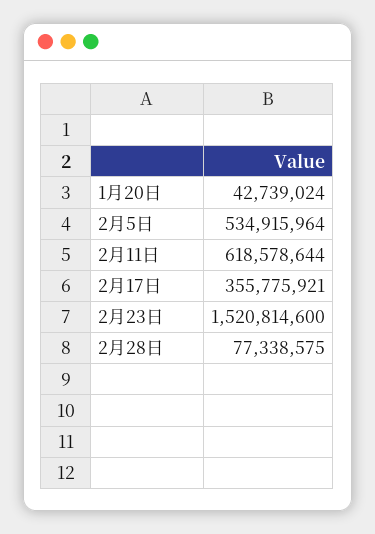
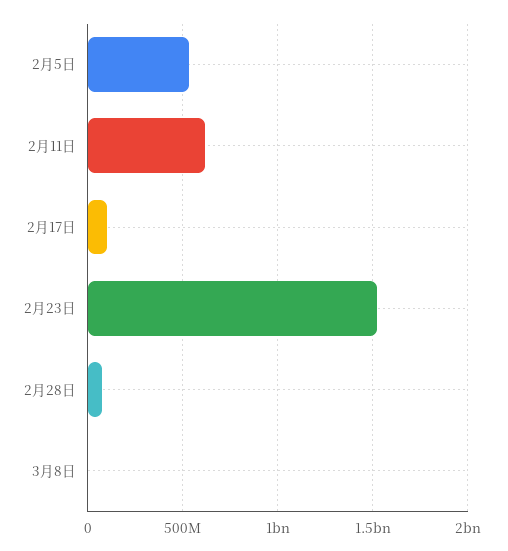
1月20日: 42739024 -> none
2月17日: 355775921 -> 100000000
3月8日: none -> 0

